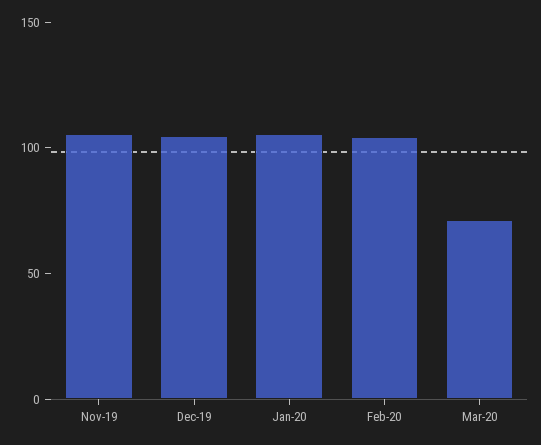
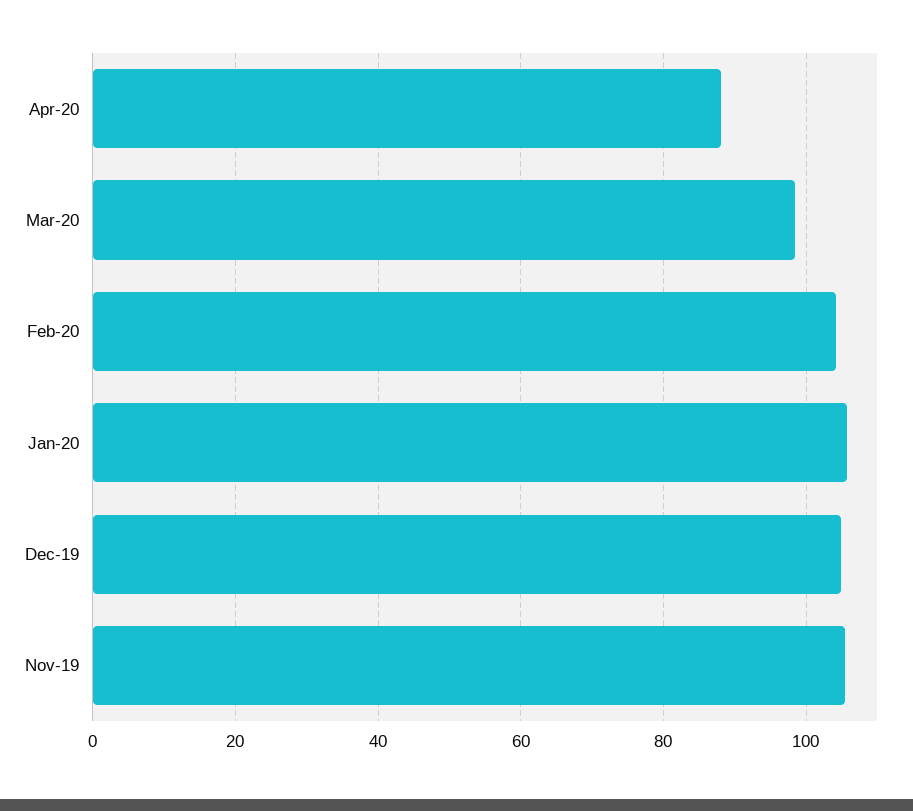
Mar-20: 70 -> 98
Apr-20: none -> 88

